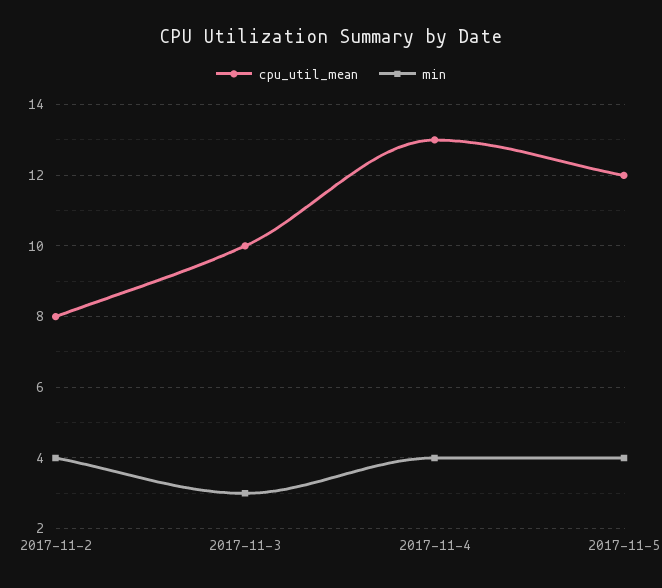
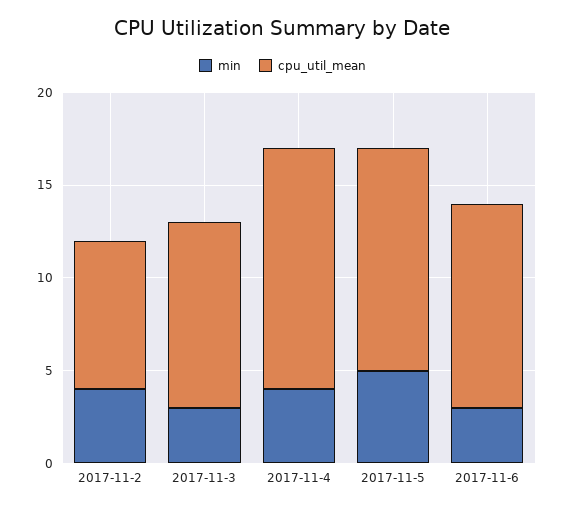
min, 2017-11-5: 4 -> 5
min, 2017-11-6: none -> 3
cpu_util_mean, 2017-11-6: none -> 11

